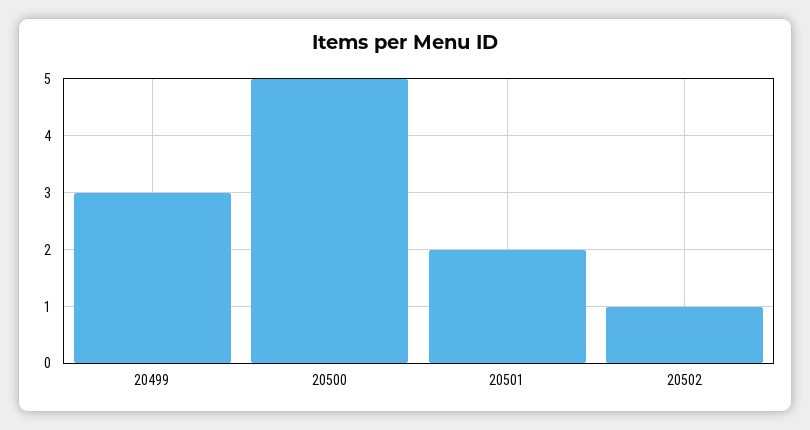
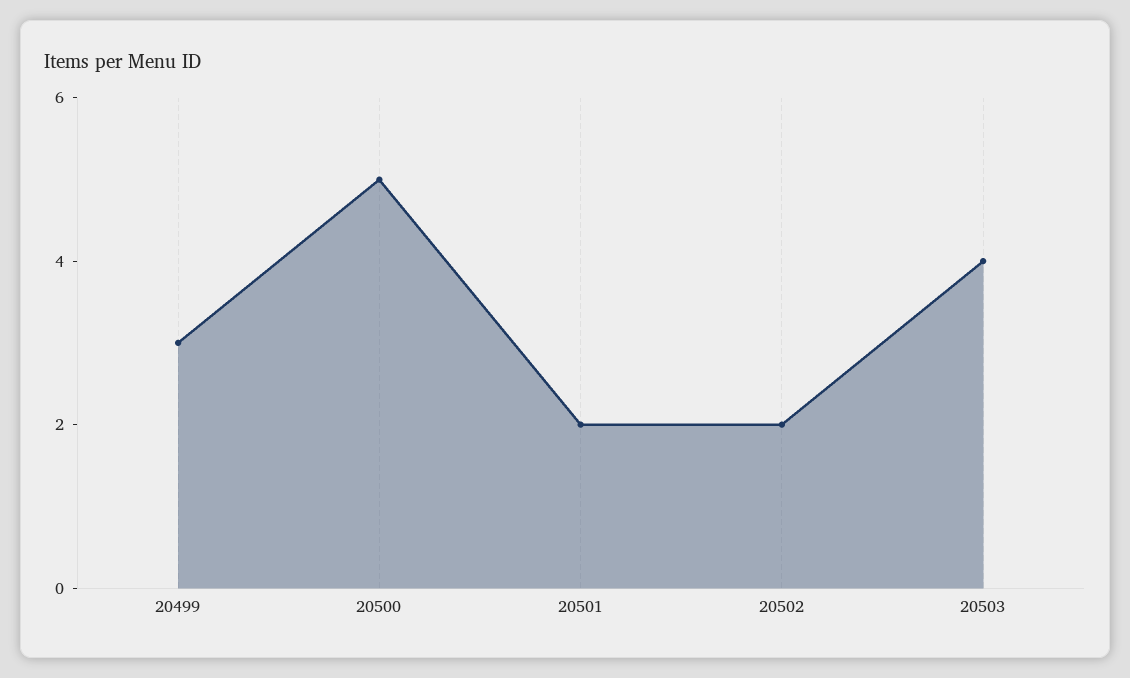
20502: 1 -> 2
20503: none -> 4

